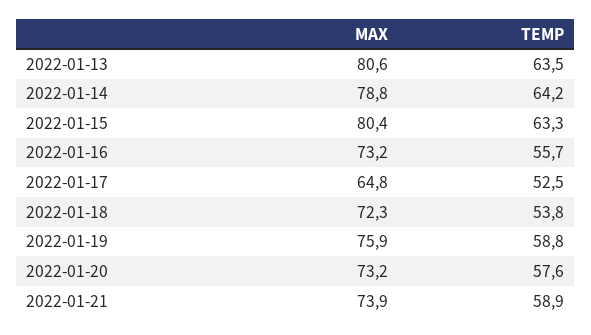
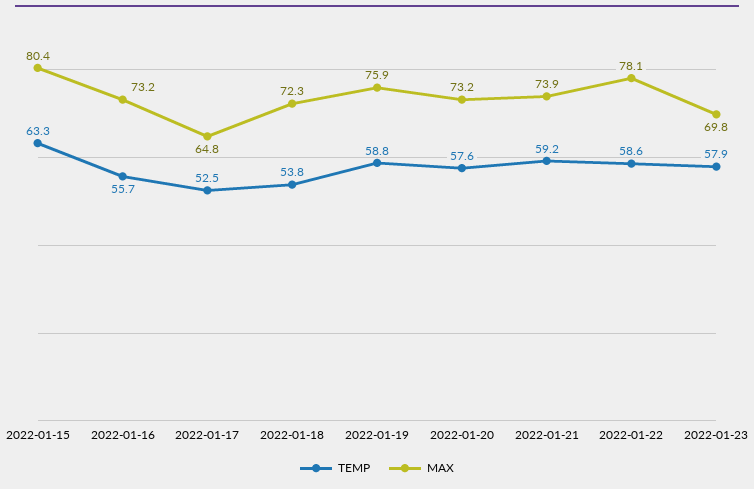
MAX, 2022-01-13: 80.6 -> none
TEMP, 2022-01-13: 63.5 -> none
MAX, 2022-01-14: 78.8 -> none
TEMP, 2022-01-14: 64.2 -> none
TEMP, 2022-01-21: 58.9 -> 59.2
TEMP, 2022-01-22: none -> 58.6
MAX, 2022-01-22: none -> 78.1
TEMP, 2022-01-23: none -> 57.9
MAX, 2022-01-23: none -> 69.8

